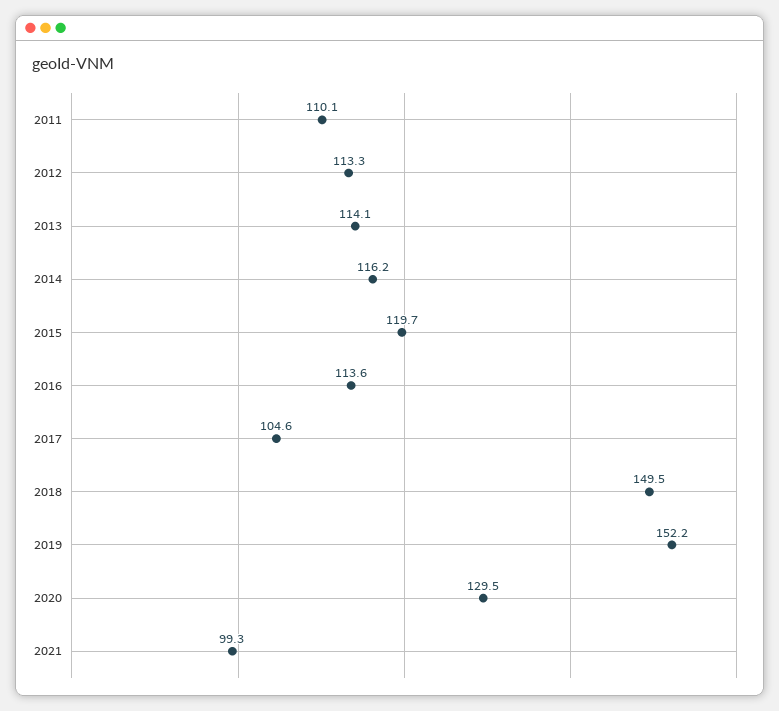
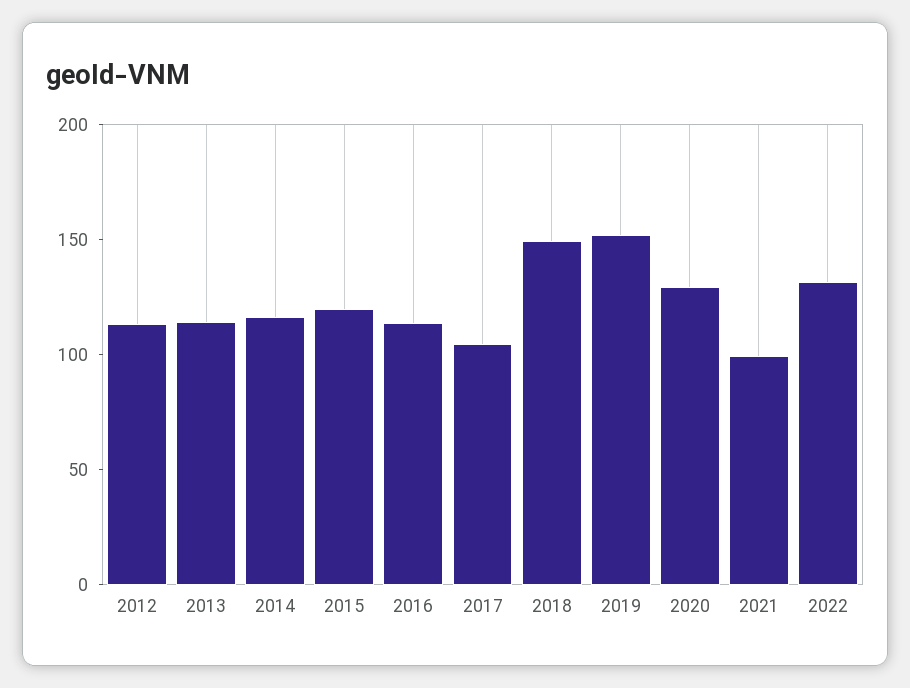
2011: 110.1 -> none
2022: none -> 130

